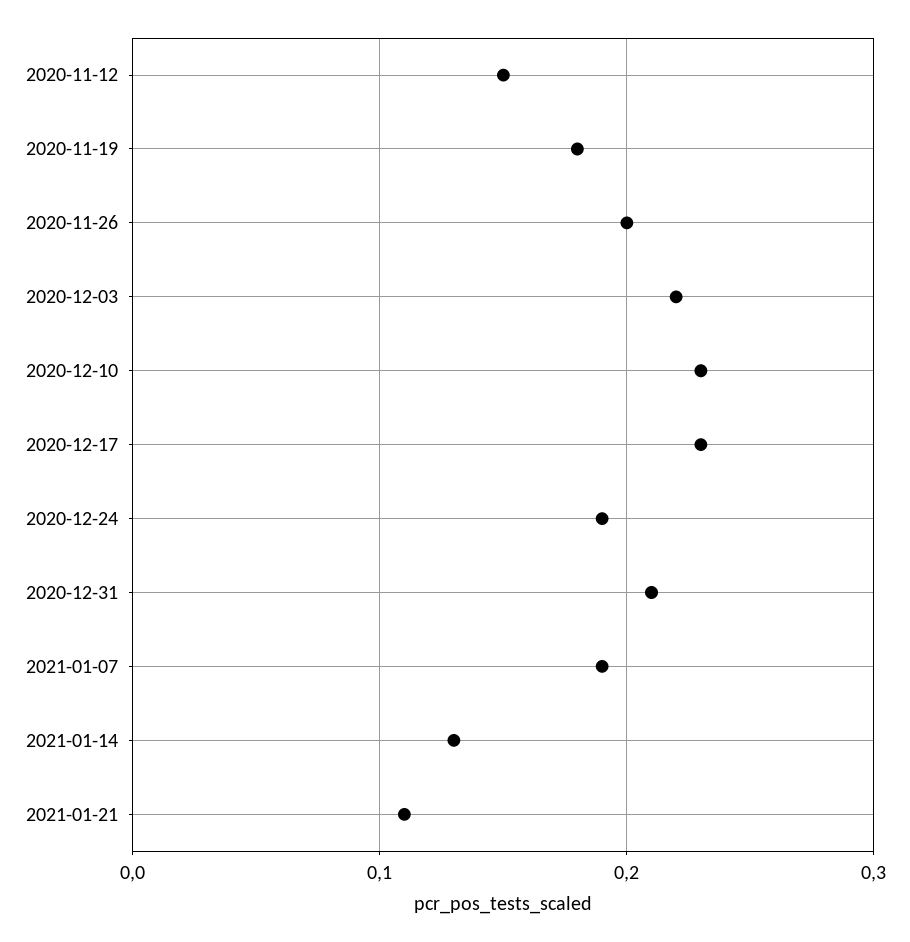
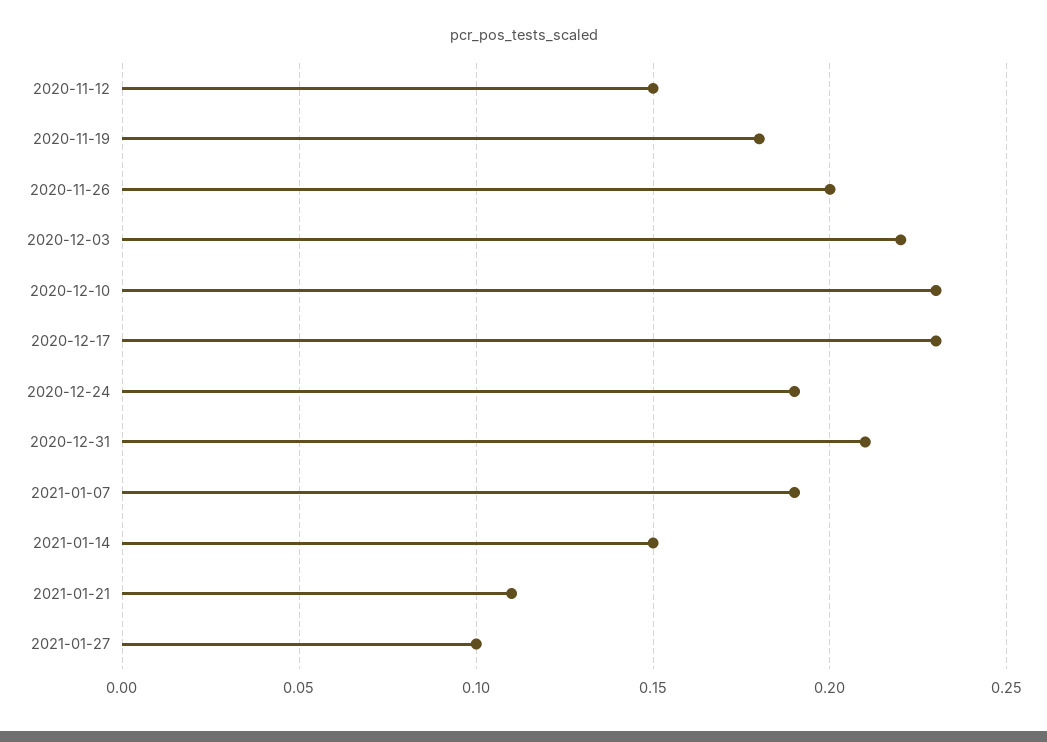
2021-01-14: 0.13 -> 0.15
2021-01-27: none -> 0.1

